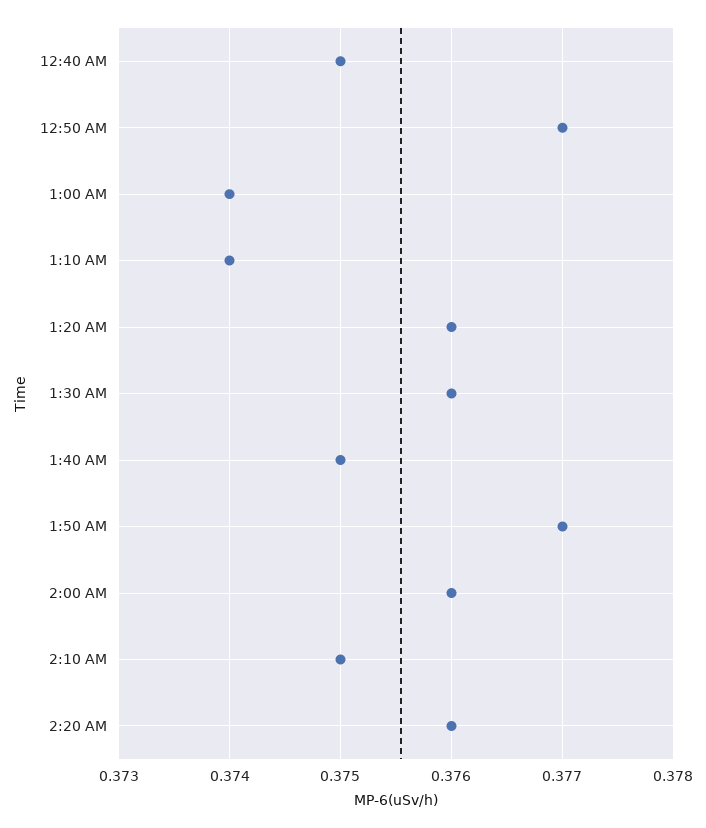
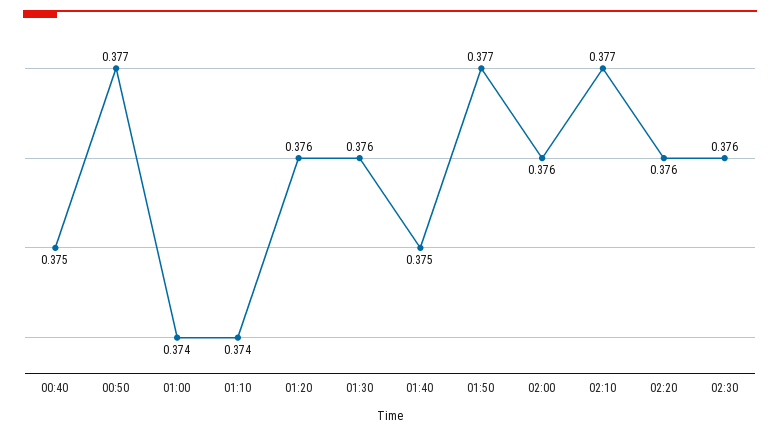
2:10 AM: 0.375 -> 0.377
02:30: none -> 0.376

